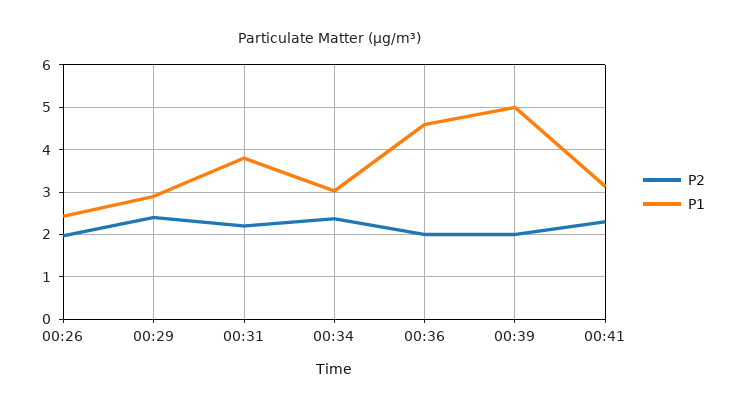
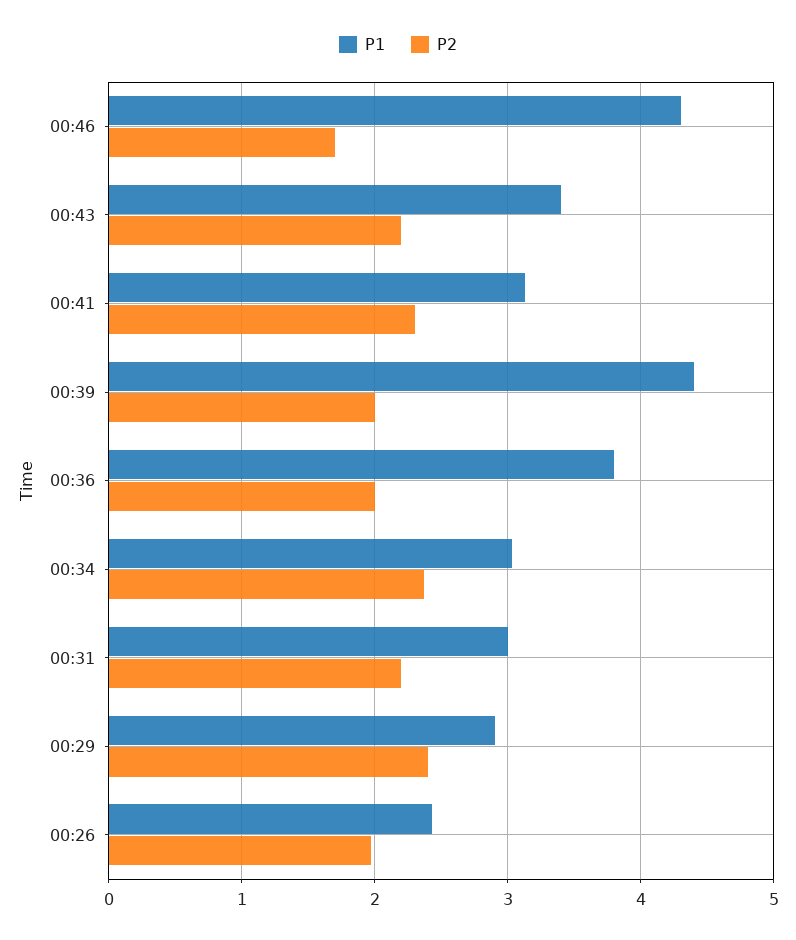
P1, 00:31: 3.8 -> 3
P1, 00:36: 4.6 -> 3.8
P1, 00:39: 5 -> 4.4
P1, 00:46: none -> 4.3
P2, 00:46: none -> 1.7
P1, 00:43: none -> 3.4
P2, 00:43: none -> 2.2

